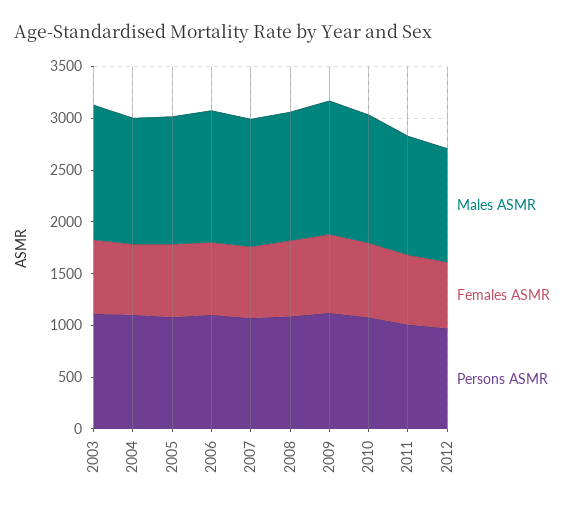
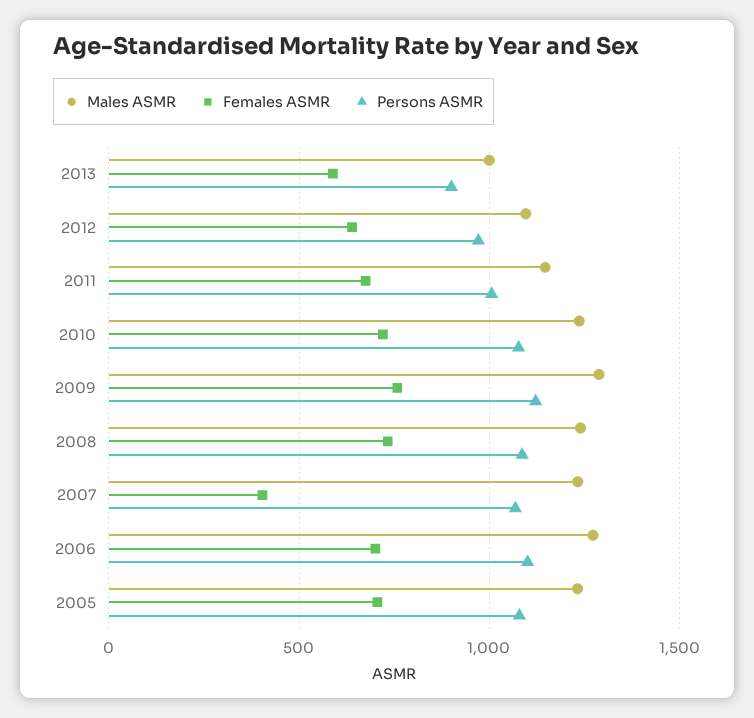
Males ASMR, 2003: 1300 -> none
Females ASMR, 2003: 700 -> none
Persons ASMR, 2003: 1100 -> none
Males ASMR, 2004: 1200 -> none
Females ASMR, 2004: 700 -> none
Persons ASMR, 2004: 1100 -> none
Females ASMR, 2007: 700 -> 400
Males ASMR, 2013: none -> 1000
Females ASMR, 2013: none -> 600
Persons ASMR, 2013: none -> 900

